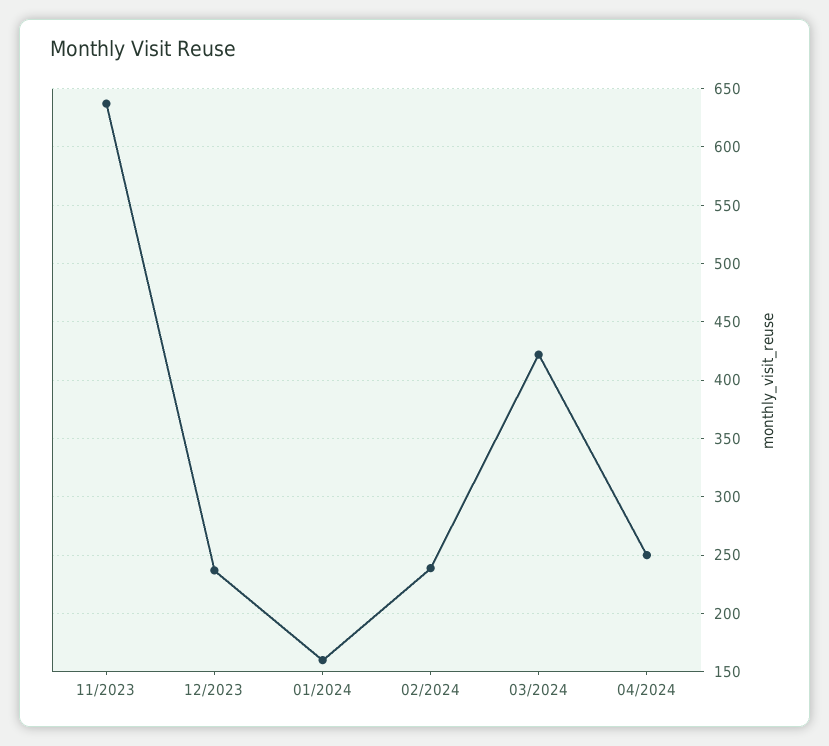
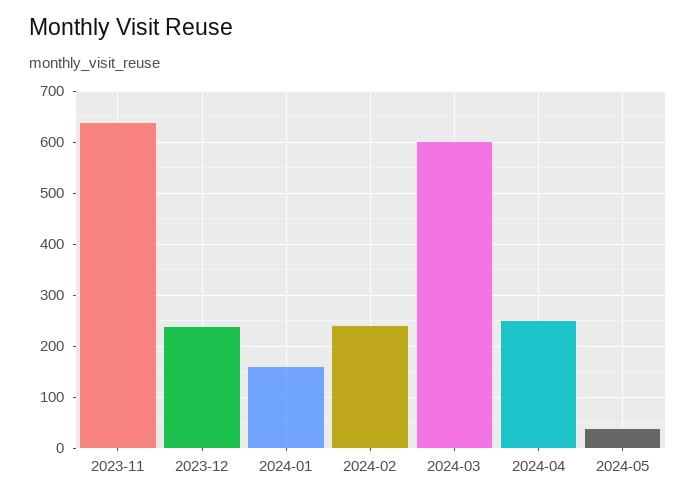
03/2024: 420 -> 600
2024-05: none -> 40

